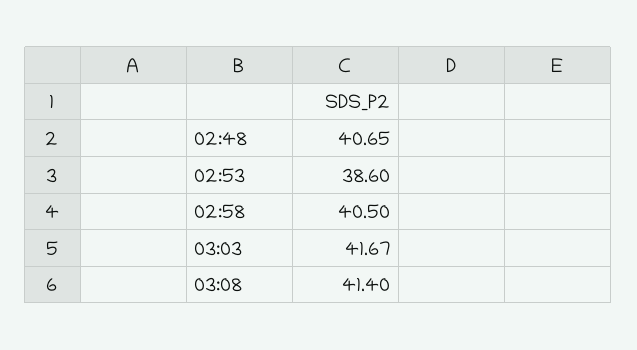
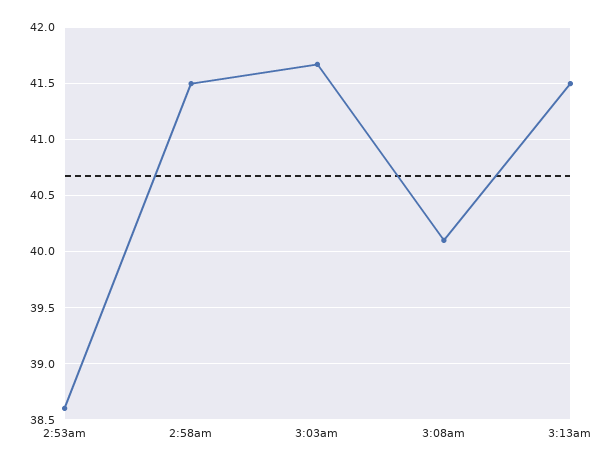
02:48: 40.65 -> none
02:58: 40.5 -> 41.5
03:08: 41.4 -> 40.1
3:13am: none -> 41.5

